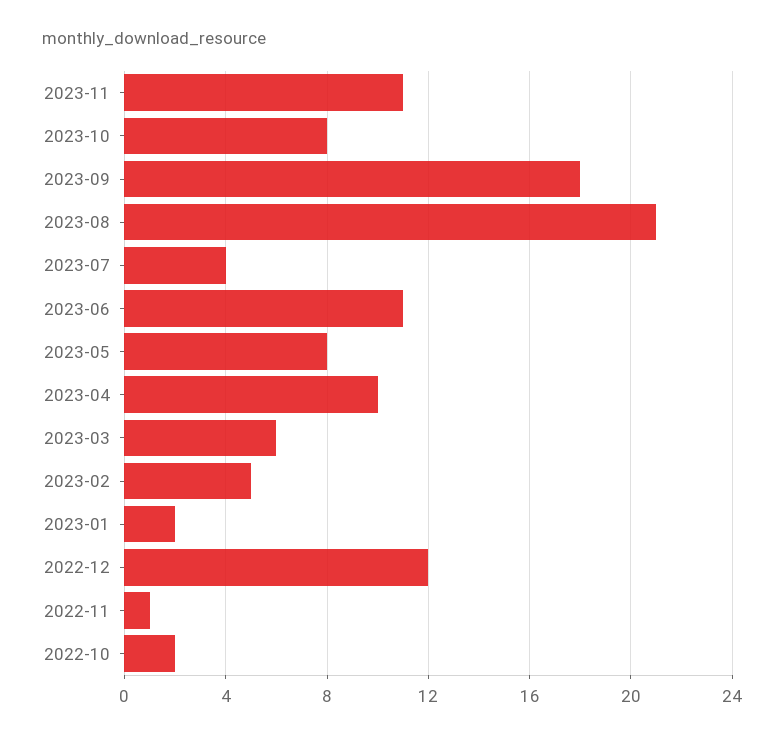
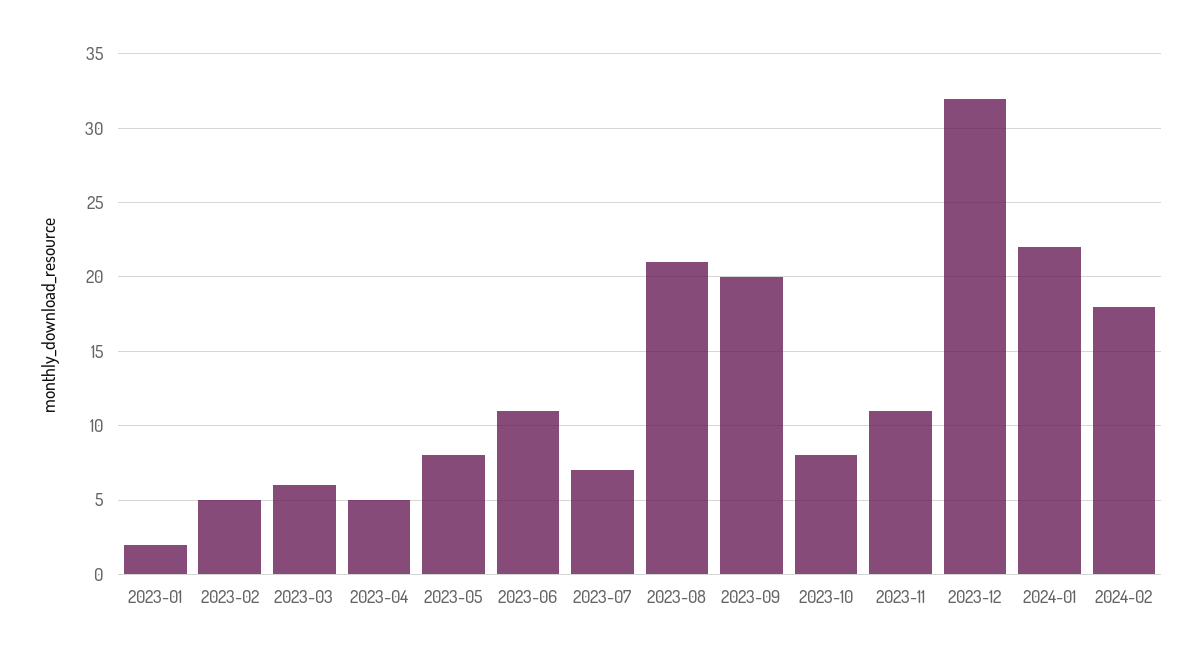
2023-09: 18 -> 20
2023-07: 4 -> 7
2023-04: 10 -> 5
2022-12: 12 -> none
2022-11: 1 -> none
2022-10: 2 -> none
2023-12: none -> 32
2024-01: none -> 22
2024-02: none -> 18

